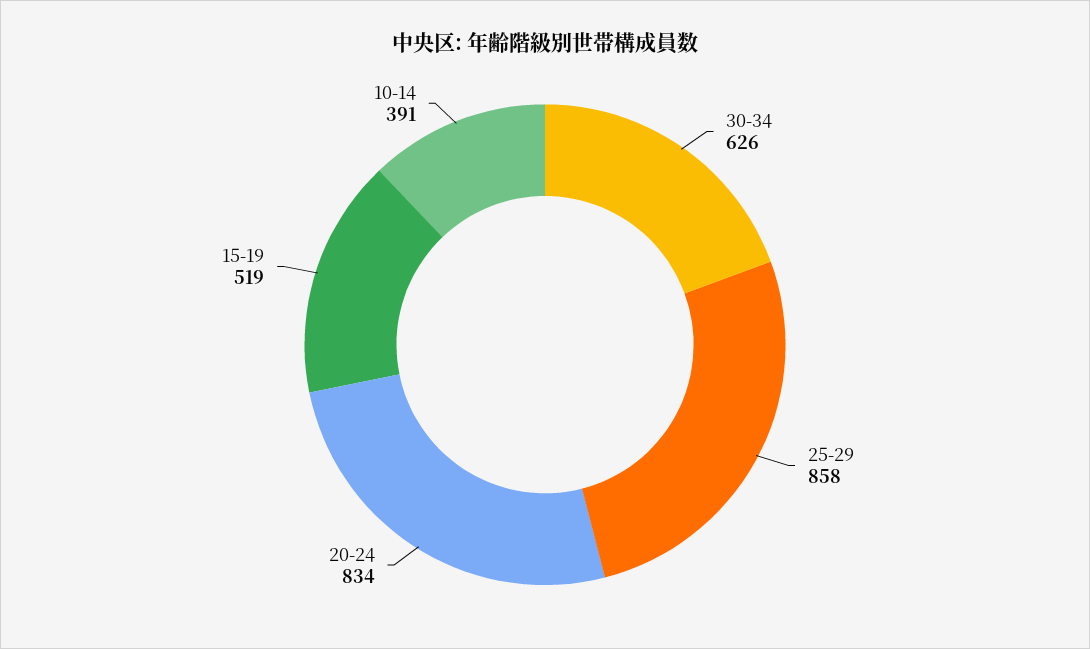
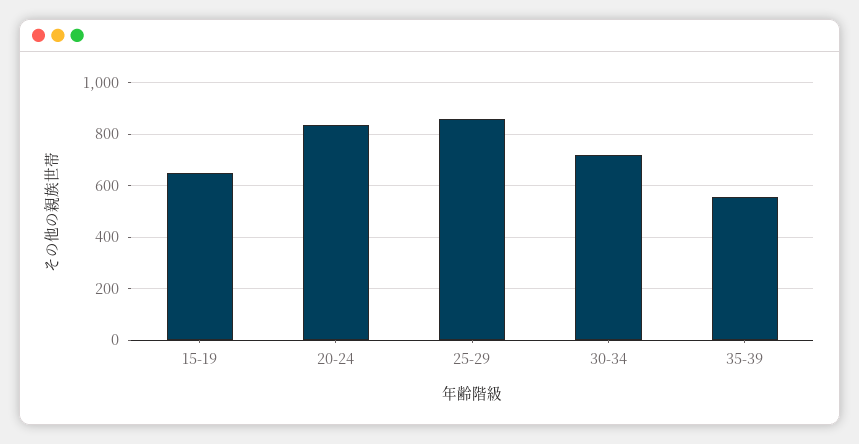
30-34: 626 -> 725
15-19: 519 -> 650
10-14: 391 -> none
35-39: none -> 550

